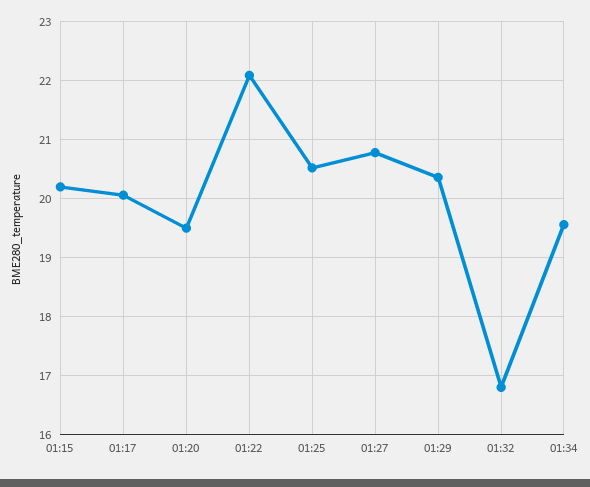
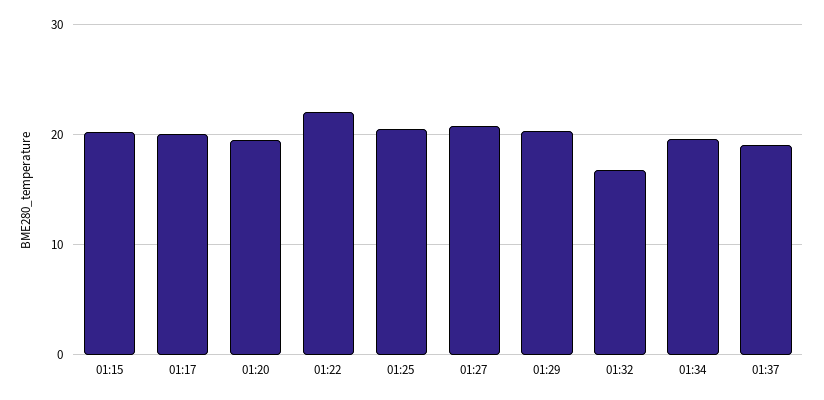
01:37: none -> 19

